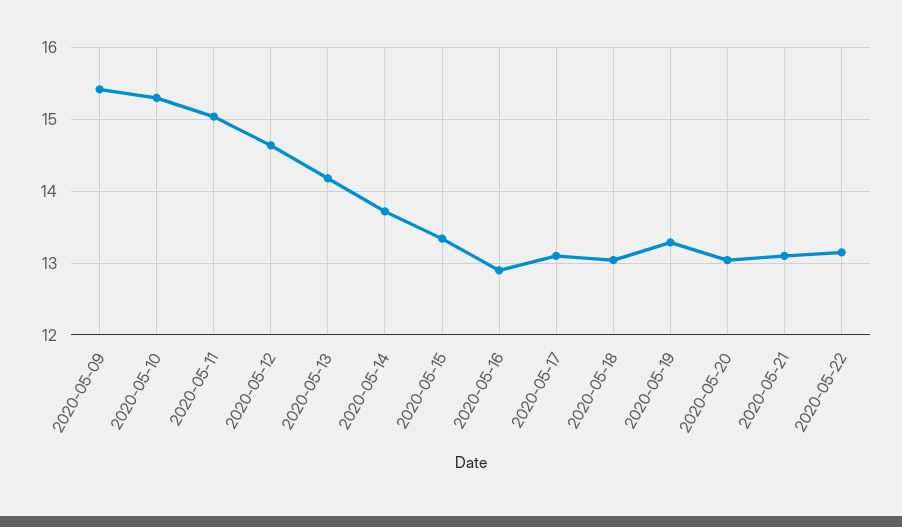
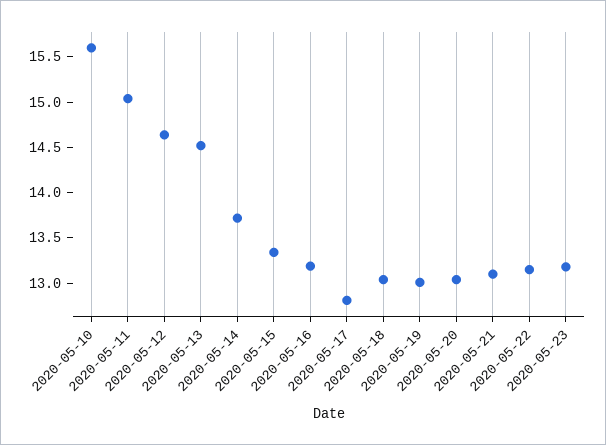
2020-05-09: 15.4 -> none
2020-05-10: 15.3 -> 15.6
2020-05-13: 14.2 -> 14.5
2020-05-16: 12.9 -> 13.2
2020-05-17: 13.1 -> 12.8
2020-05-19: 13.3 -> 13
2020-05-23: none -> 13.2

